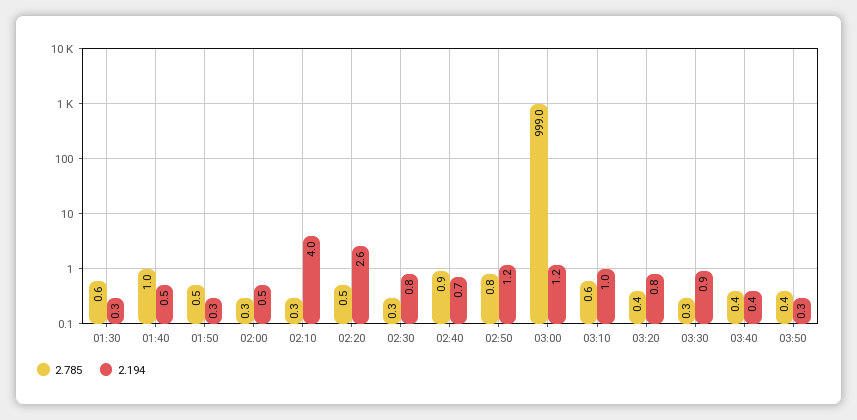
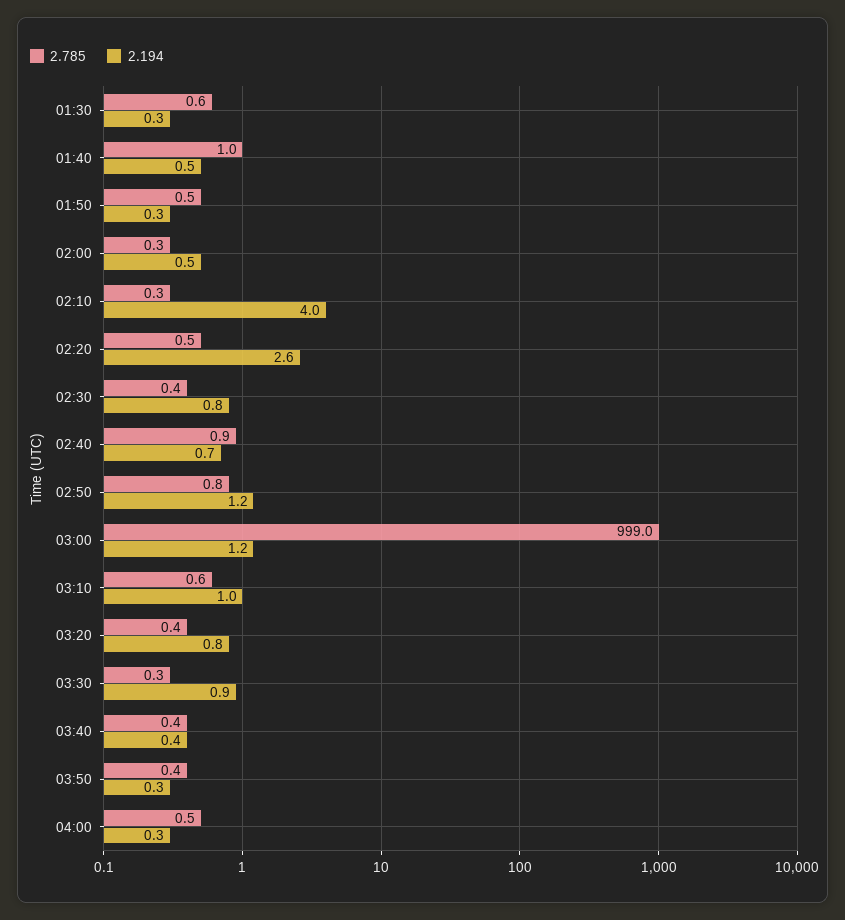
2.785, 02:30: 0.3 -> 0.4
2.785, 04:00: none -> 0.5
2.194, 04:00: none -> 0.3

